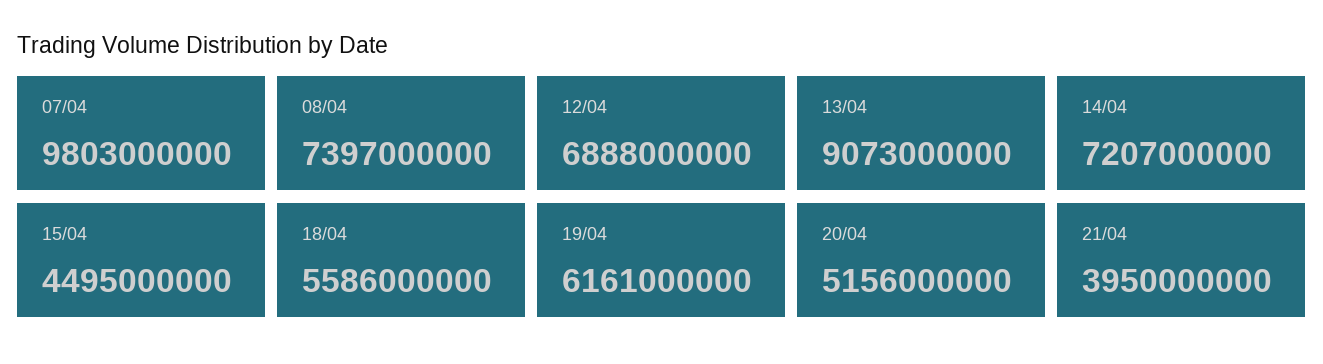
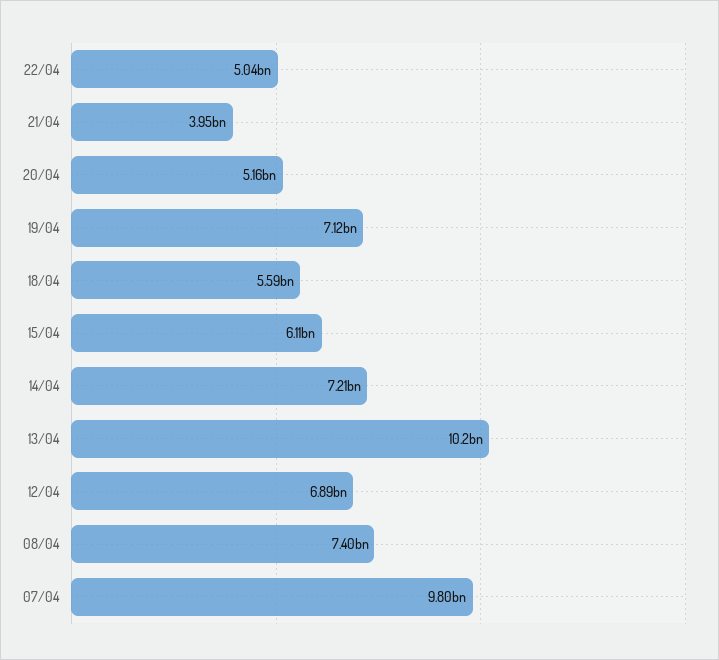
13/04: 9073000000 -> 10200000000
15/04: 4495000000 -> 6110000000
19/04: 6161000000 -> 7120000000
22/04: none -> 5040000000

